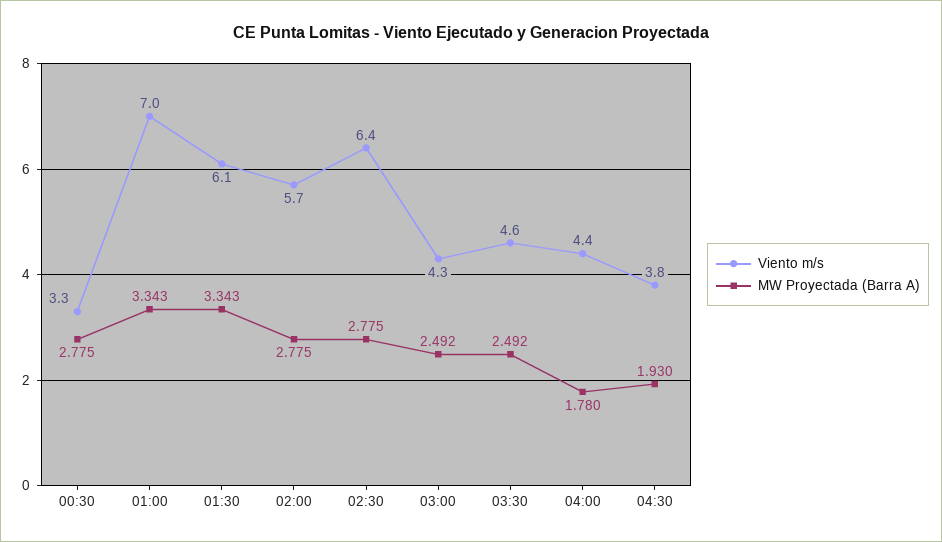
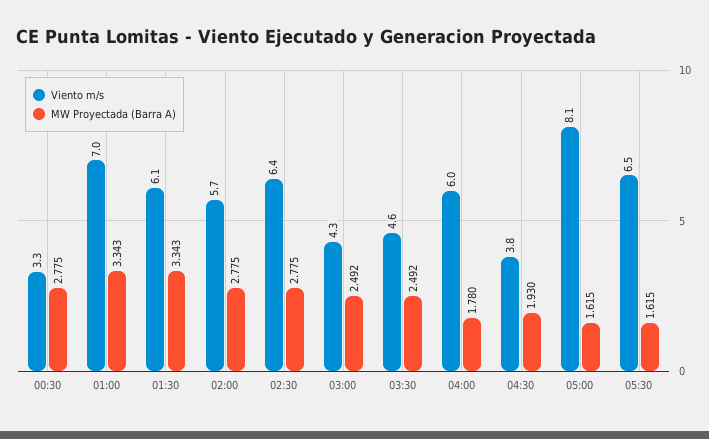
Viento m/s, 04:00: 4.4 -> 6
Viento m/s, 05:00: none -> 8.1
MW Proyectada (Barra A), 05:00: none -> 1.615
Viento m/s, 05:30: none -> 6.5
MW Proyectada (Barra A), 05:30: none -> 1.615

